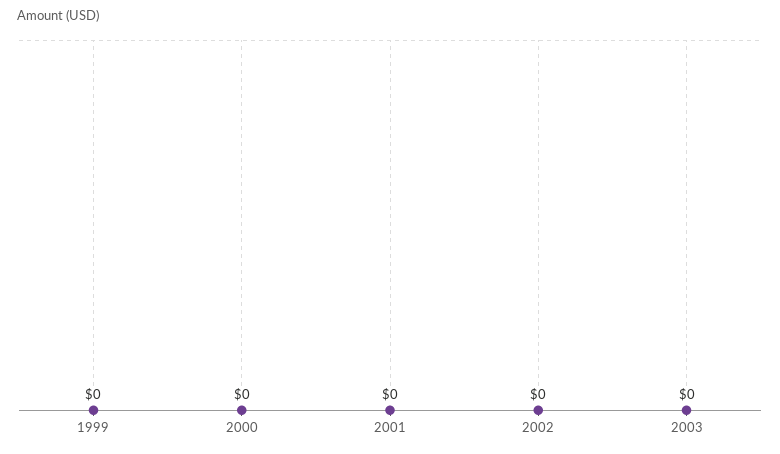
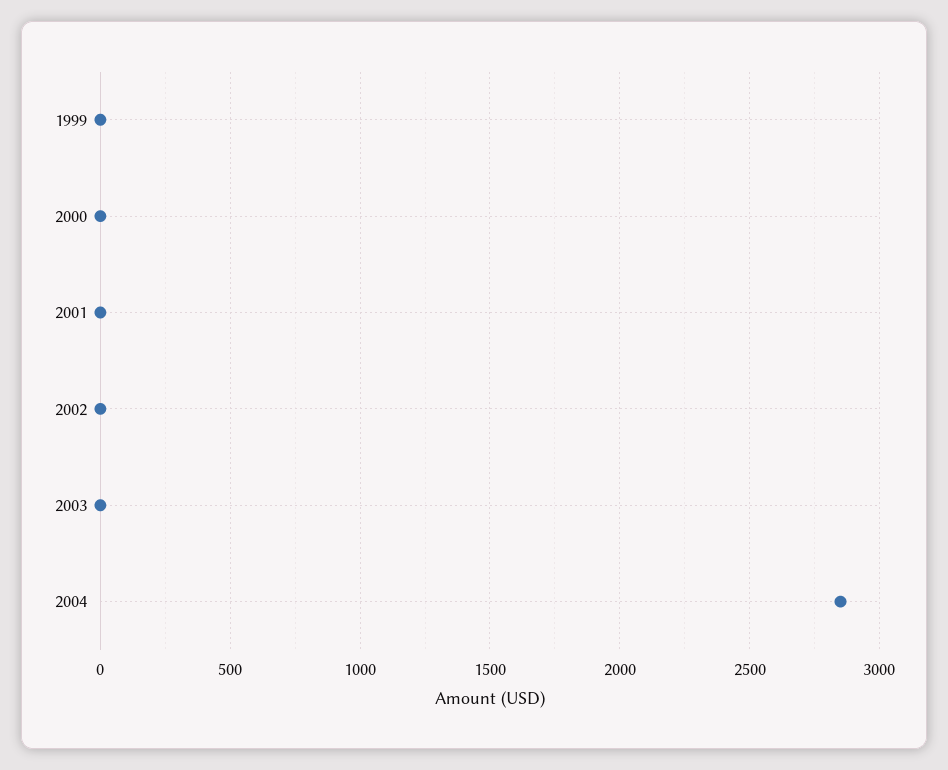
2004: none -> 2850

